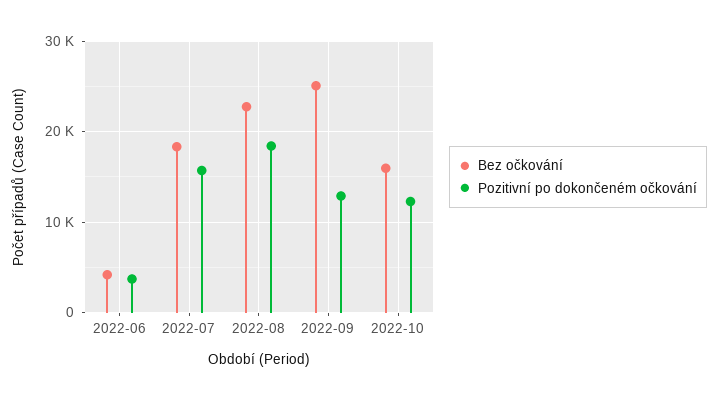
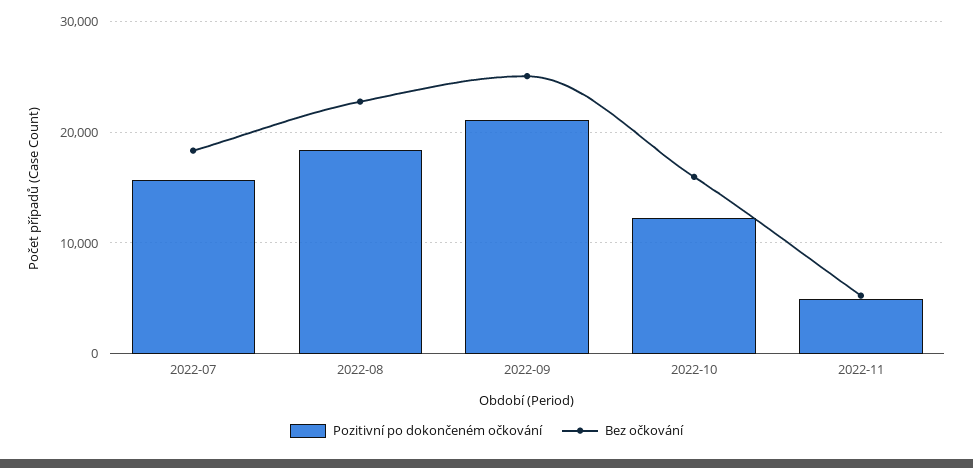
Bez očkování, 2022-06: 4000 -> none
Pozitivní po dokončeném očkování, 2022-06: 4000 -> none
Pozitivní po dokončeném očkování, 2022-09: 13000 -> 21000
Pozitivní po dokončeném očkování, 2022-11: none -> 5000
Bez očkování, 2022-11: none -> 5000

